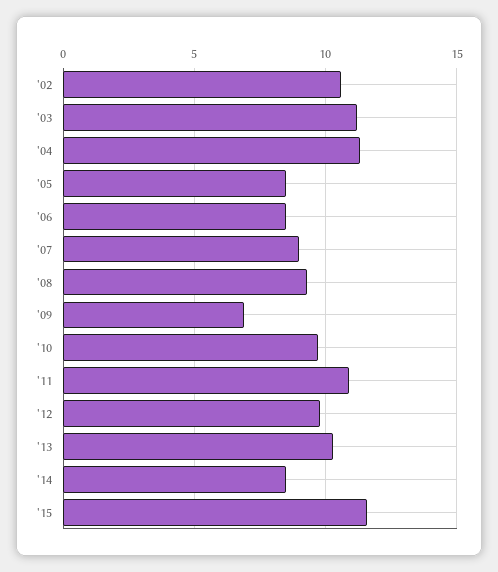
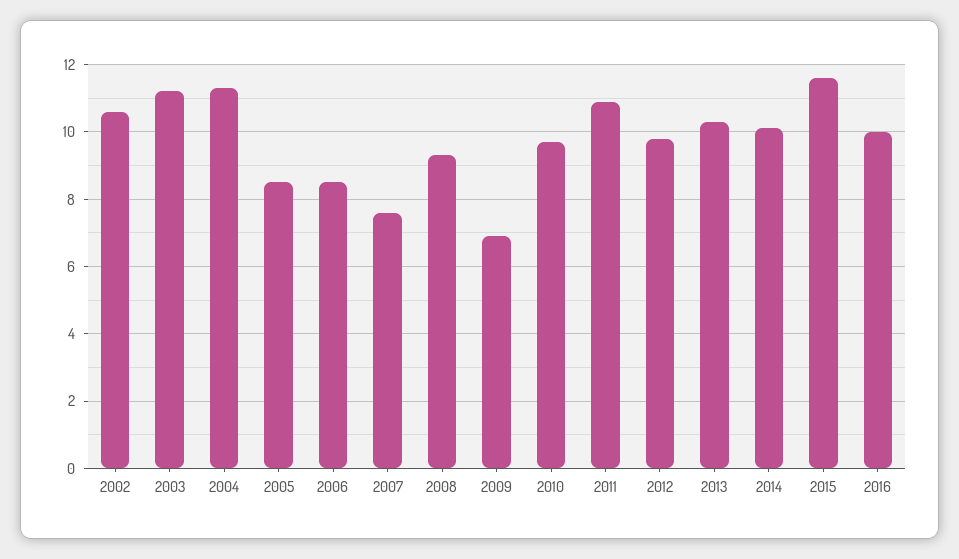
'07: 9 -> 7.5
'14: 8.5 -> 10
2016: none -> 10

